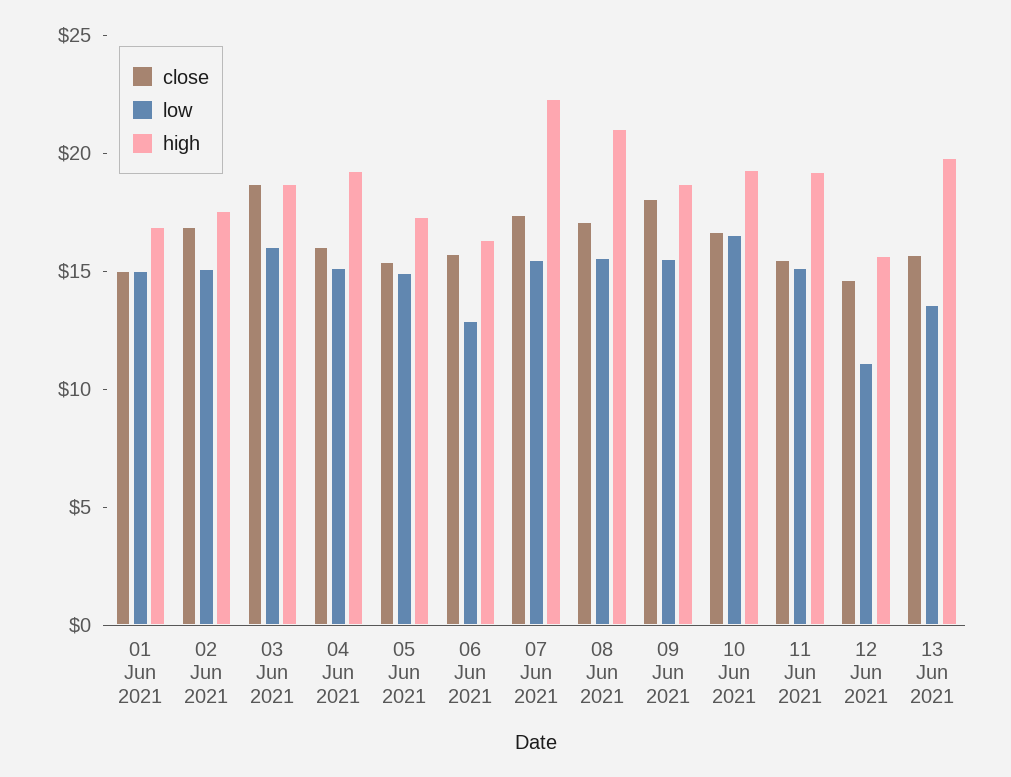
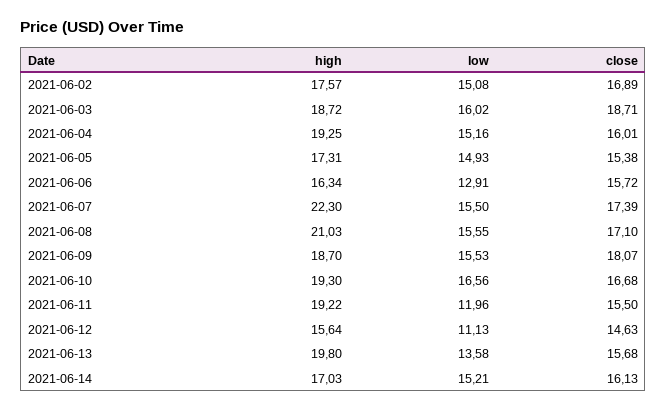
close, 01 Jun 2021: 15 -> none
low, 01 Jun 2021: 15 -> none
high, 01 Jun 2021: 17 -> none
low, 11 Jun 2021: 15 -> 11.96
high, 2021-06-14: none -> 17.03
low, 2021-06-14: none -> 15.21
close, 2021-06-14: none -> 16.13

